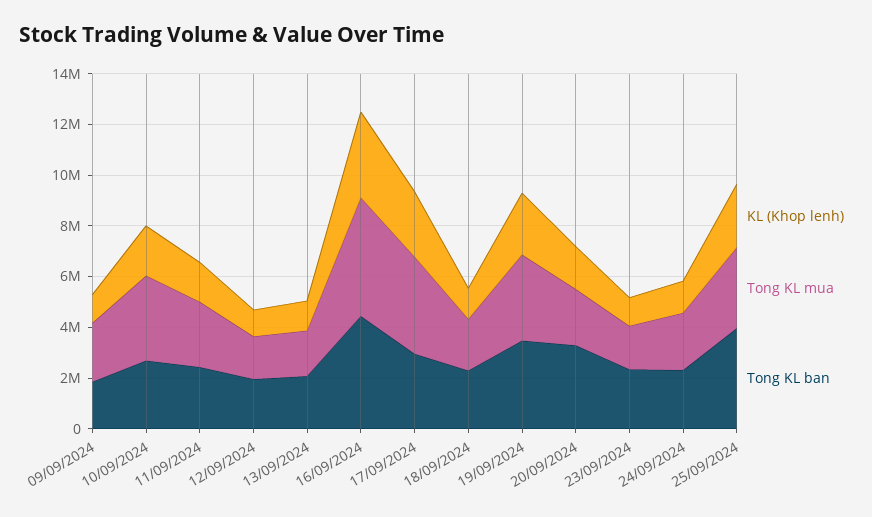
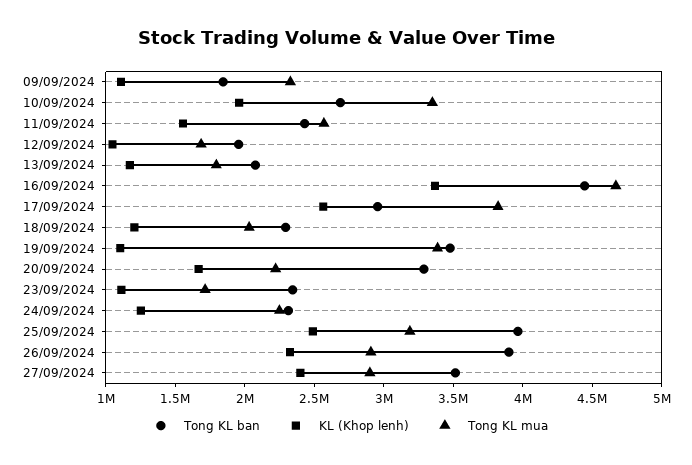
KL (Khop lenh), 19/09/2024: 2500000 -> 1100000
Tong KL ban, 26/09/2024: none -> 3900000
KL (Khop lenh), 26/09/2024: none -> 2300000
Tong KL mua, 26/09/2024: none -> 2900000
Tong KL ban, 27/09/2024: none -> 3500000
KL (Khop lenh), 27/09/2024: none -> 2400000
Tong KL mua, 27/09/2024: none -> 2900000

